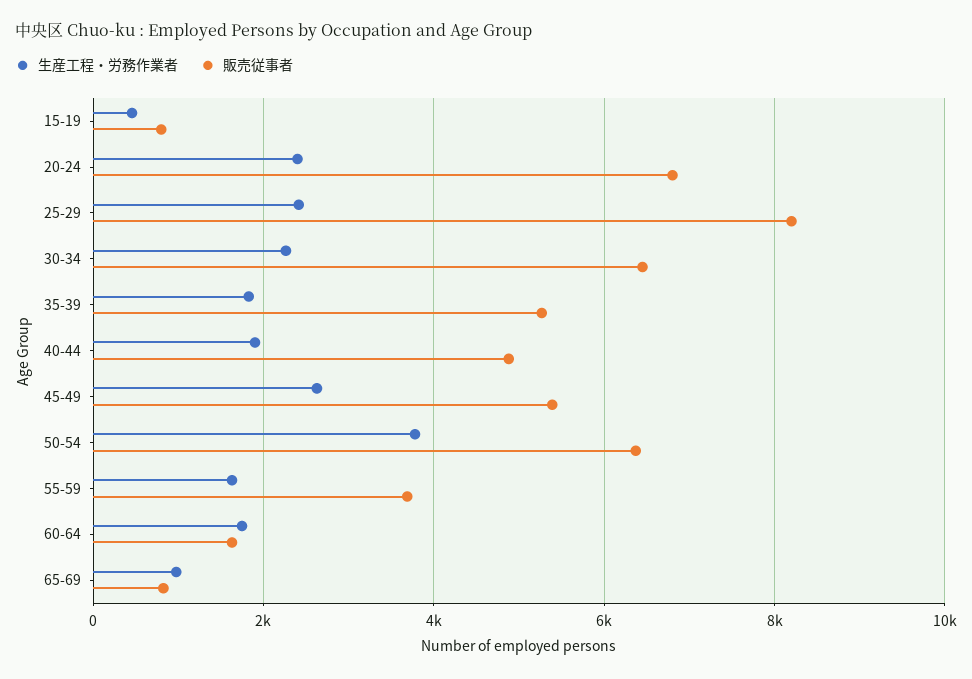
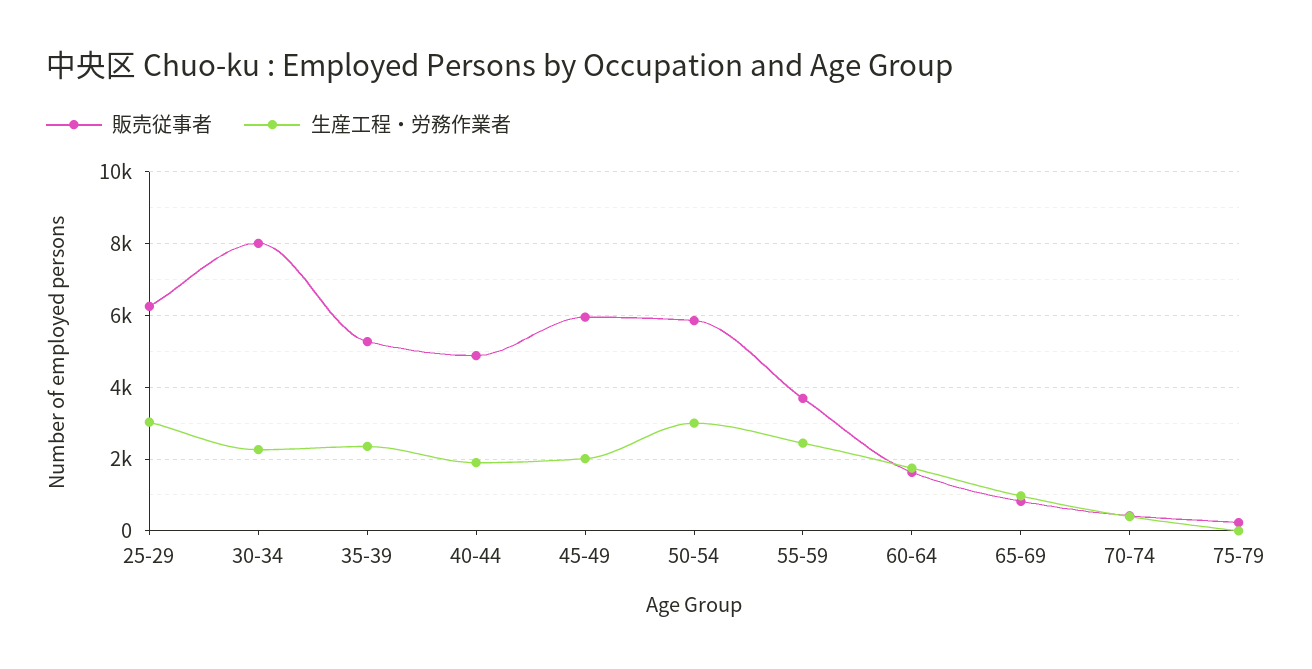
生産工程・労務作業者, 15-19: 400 -> none
販売従事者, 15-19: 800 -> none
生産工程・労務作業者, 20-24: 2400 -> none
販売従事者, 20-24: 6800 -> none
生産工程・労務作業者, 25-29: 2400 -> 3000
販売従事者, 25-29: 8200 -> 6200
販売従事者, 30-34: 6400 -> 8000
生産工程・労務作業者, 35-39: 1800 -> 2400
生産工程・労務作業者, 45-49: 2600 -> 2000
販売従事者, 45-49: 5400 -> 6000
生産工程・労務作業者, 50-54: 3800 -> 3000
販売従事者, 50-54: 6400 -> 5800
生産工程・労務作業者, 55-59: 1600 -> 2400
販売従事者, 70-74: none -> 400
生産工程・労務作業者, 70-74: none -> 400
販売従事者, 75-79: none -> 200
生産工程・労務作業者, 75-79: none -> 0

